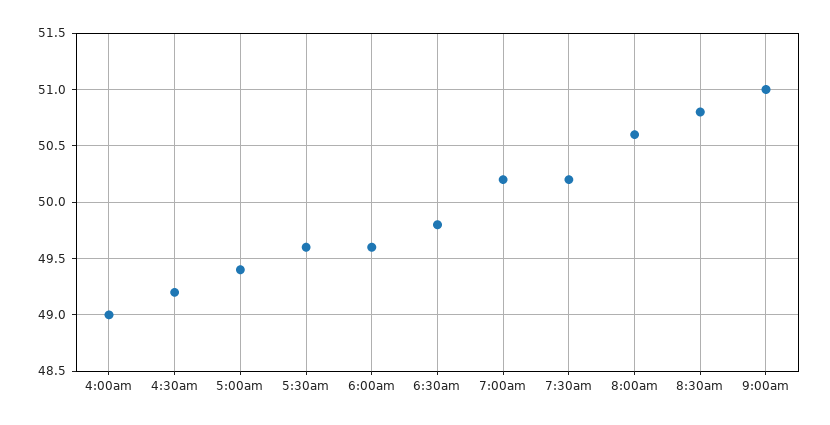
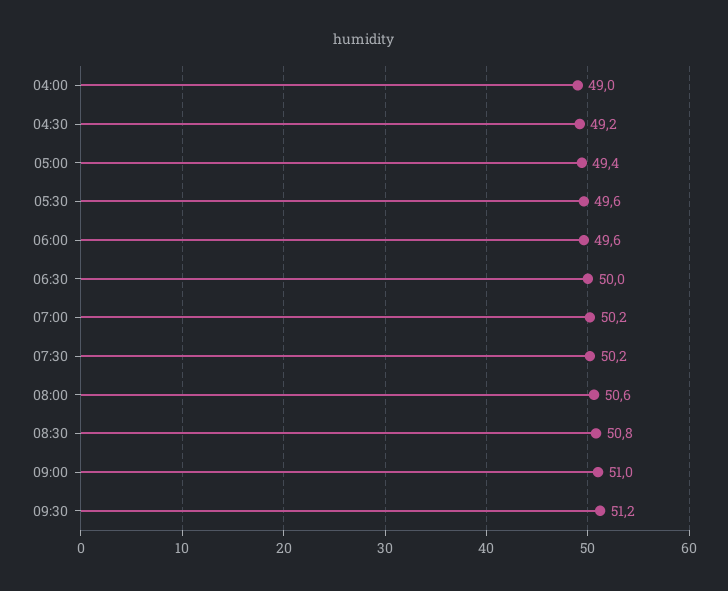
6:30am: 49.8 -> 50
09:30: none -> 51.2

